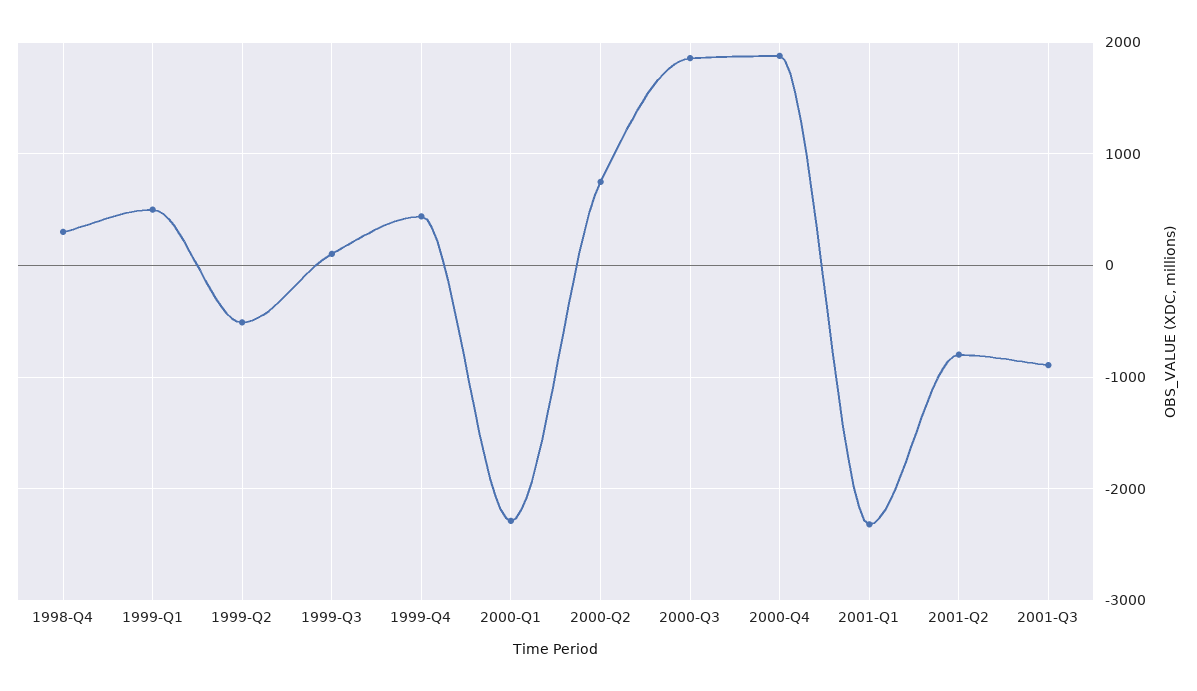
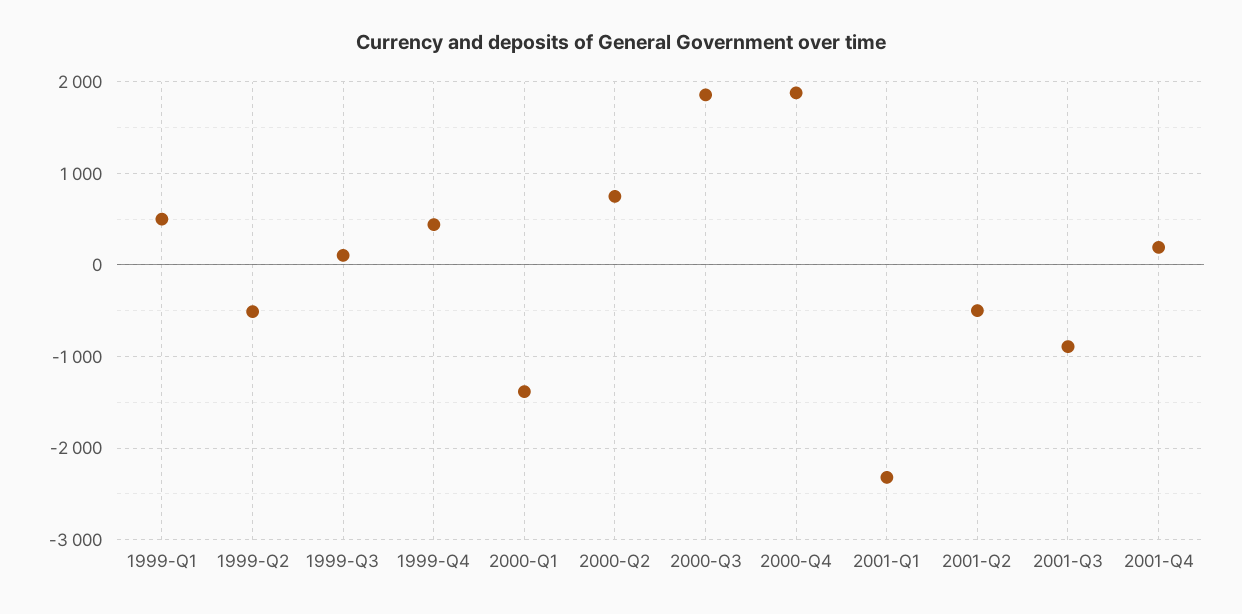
1998-Q4: 300 -> none
2000-Q1: -2300 -> -1400
2001-Q2: -800 -> -500
2001-Q4: none -> 200

